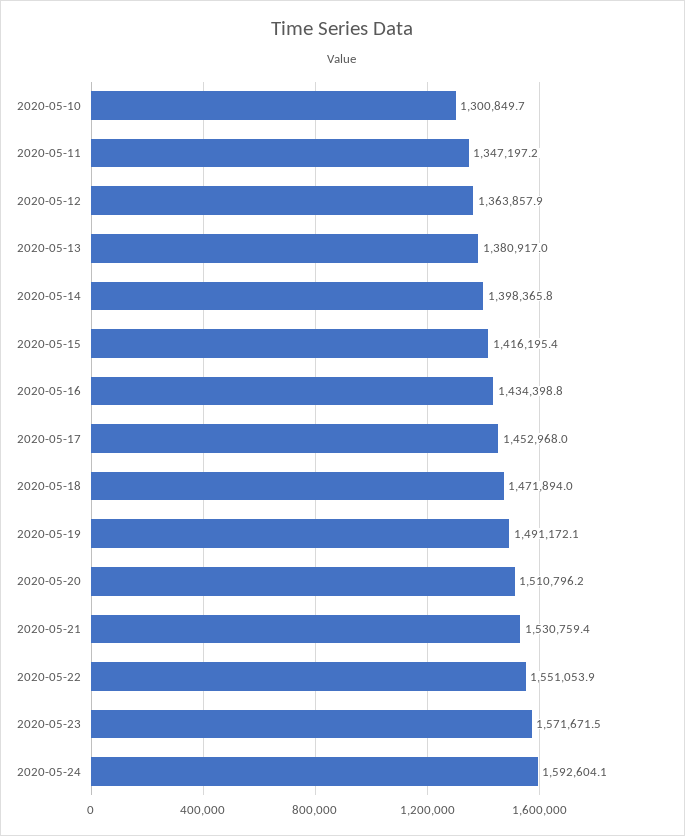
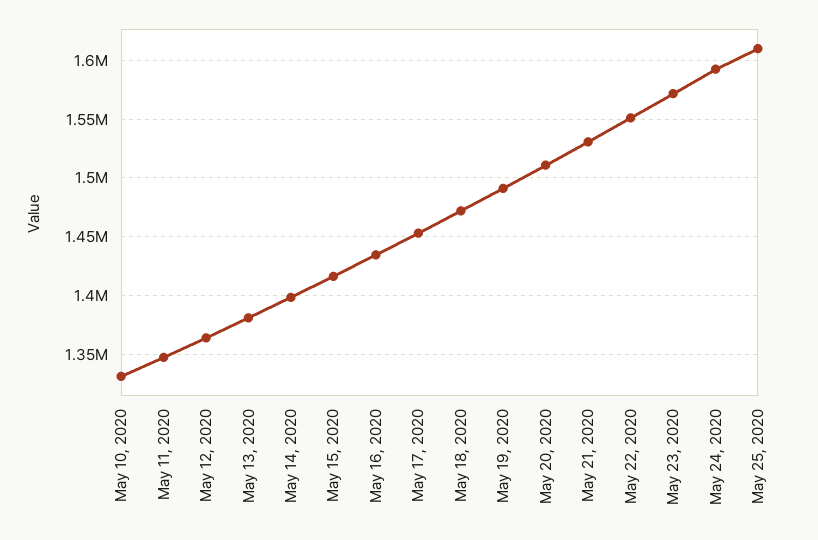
2020-05-10: 1300849.7 -> 1330000
May 25, 2020: none -> 1610000

